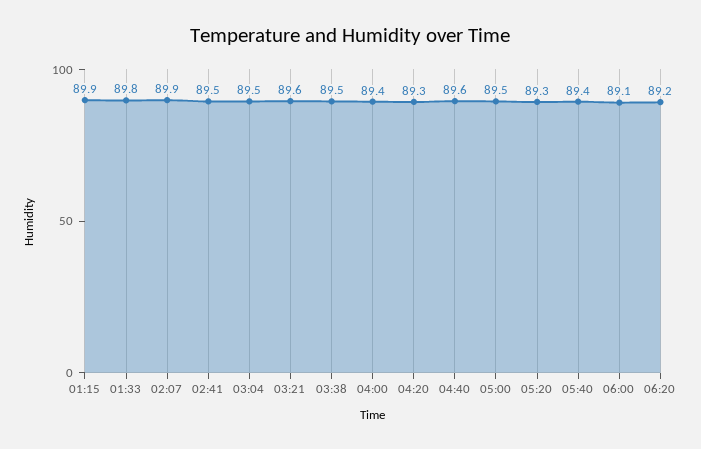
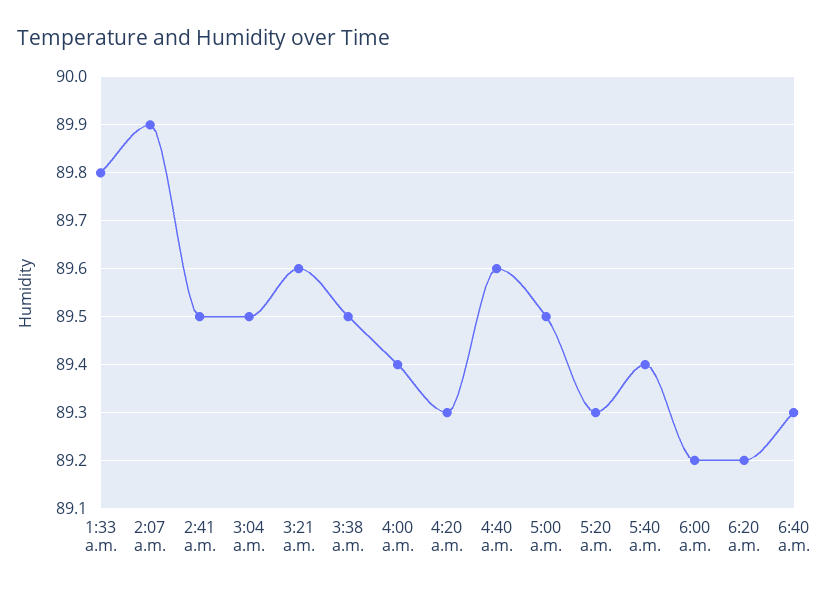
01:15: 89.9 -> none
06:00: 89.1 -> 89.2
6:40 a.m.: none -> 89.3

